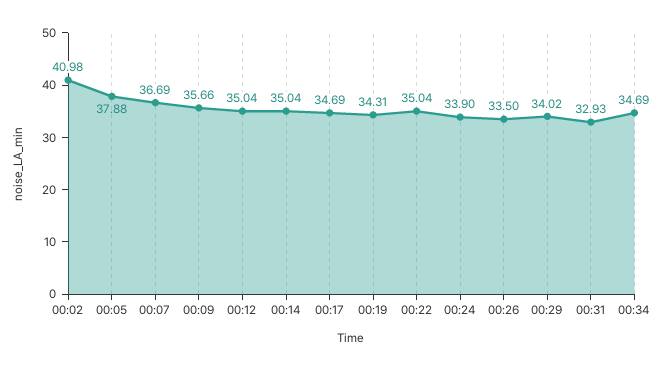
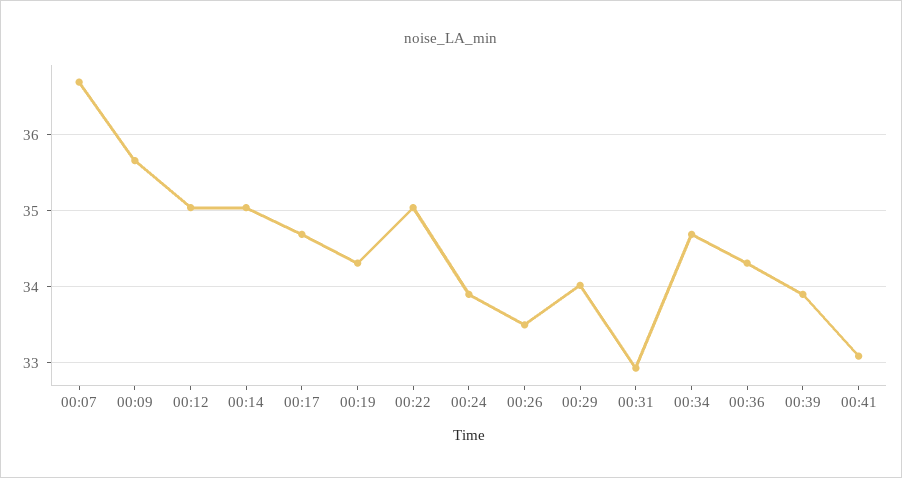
00:02: 40.98 -> none
00:05: 37.88 -> none
00:36: none -> 34.3
00:39: none -> 33.9
00:41: none -> 33.1

